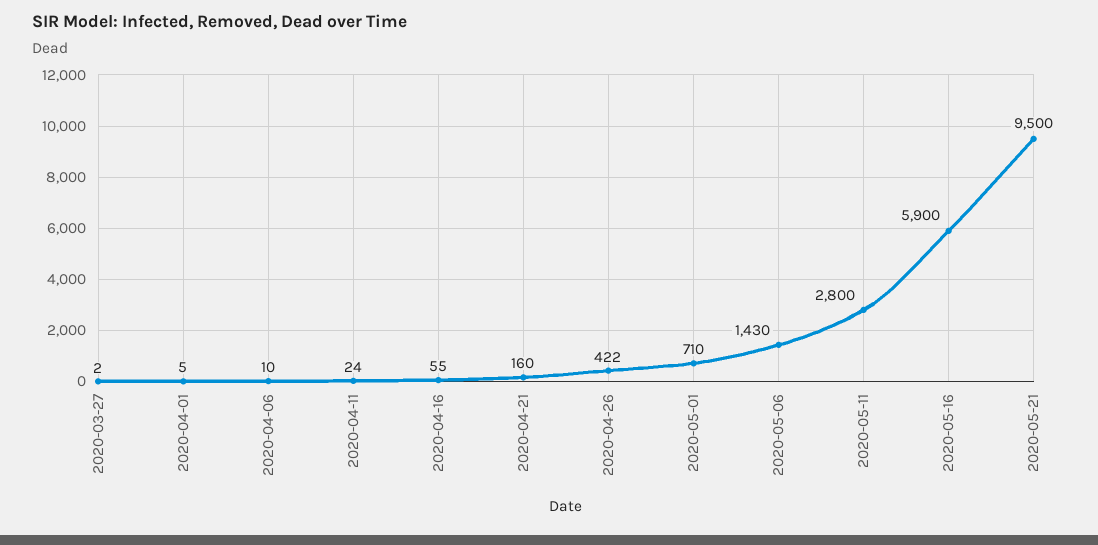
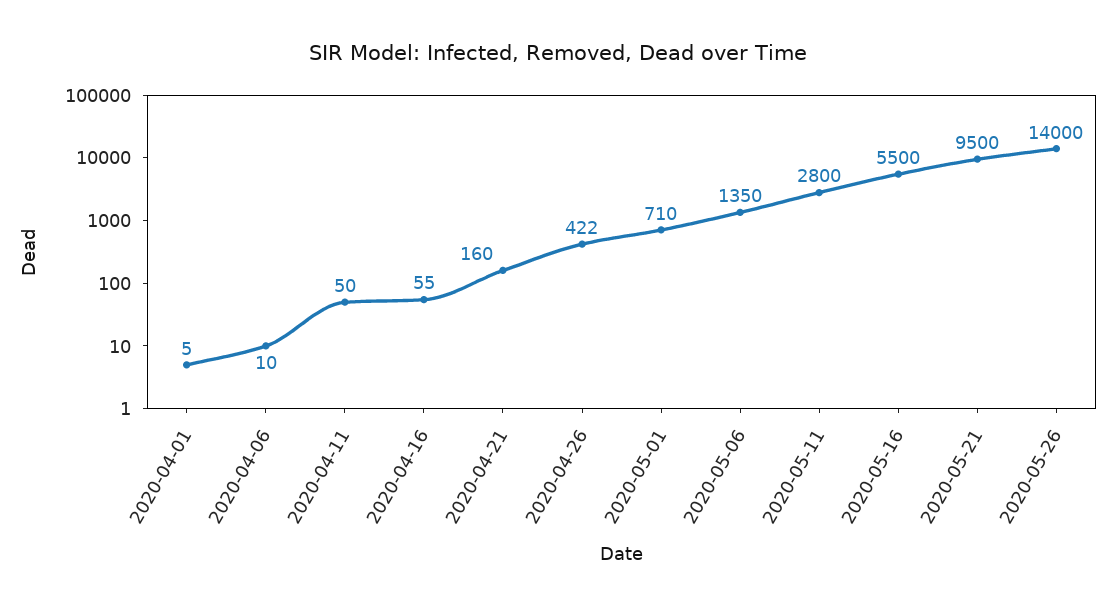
2020-03-27: 2 -> none
2020-04-11: 24 -> 50
2020-05-06: 1430 -> 1350
2020-05-16: 5900 -> 5500
2020-05-26: none -> 14000

